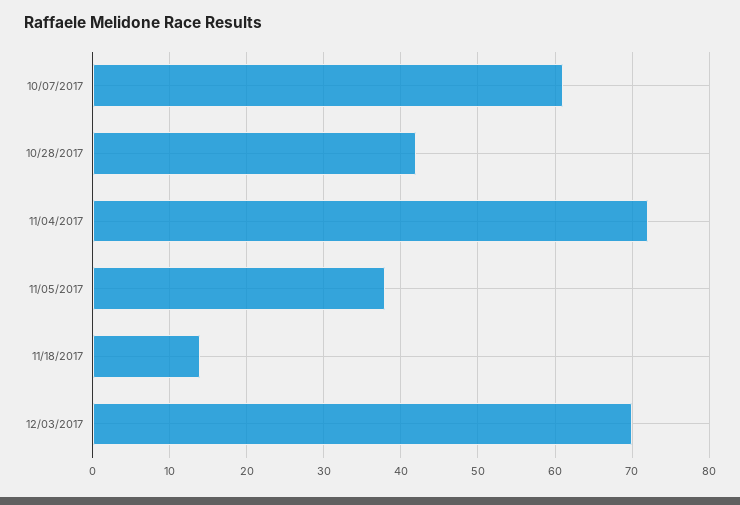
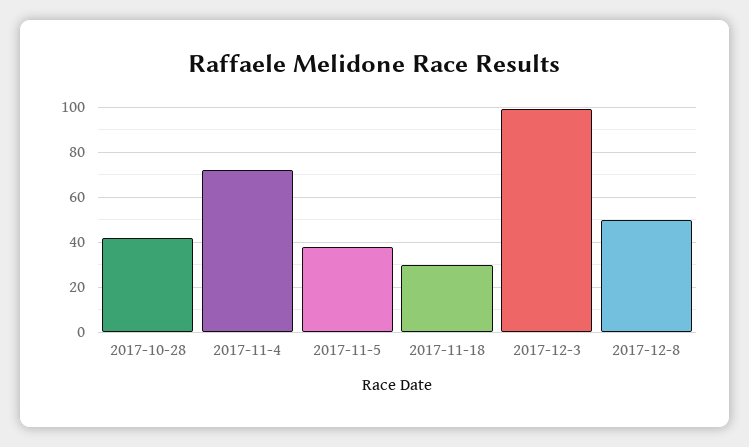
10/07/2017: 61 -> none
11/18/2017: 14 -> 30
12/03/2017: 70 -> 100
2017-12-8: none -> 50

